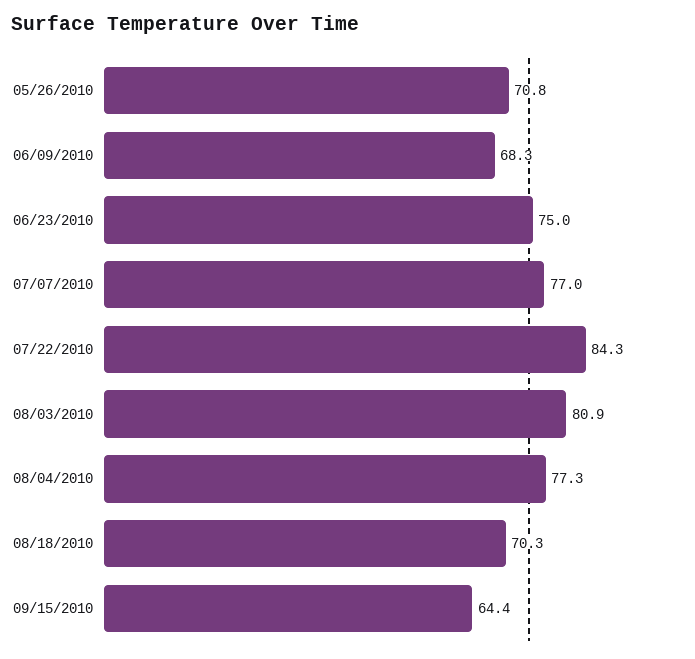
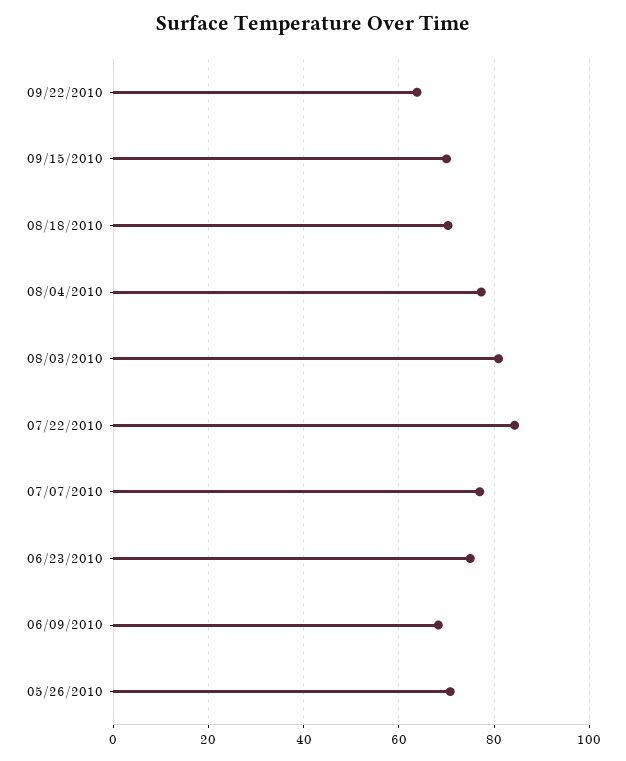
09/15/2010: 64.4 -> 70
09/22/2010: none -> 64

